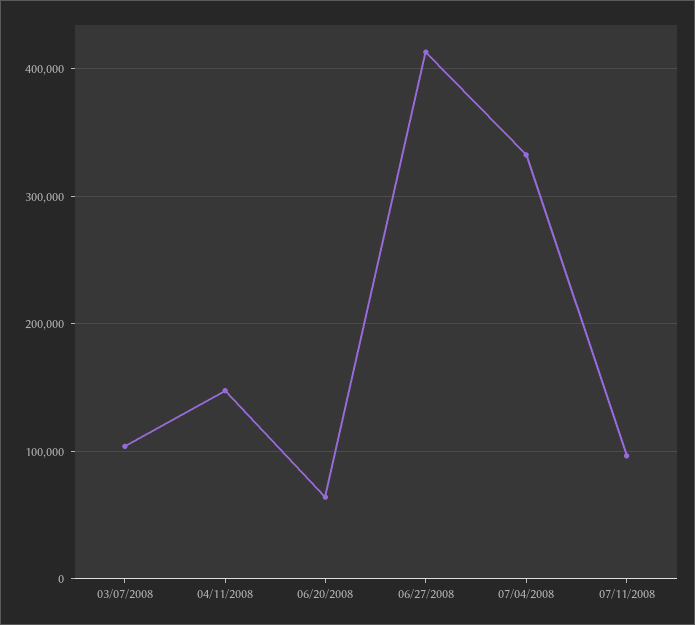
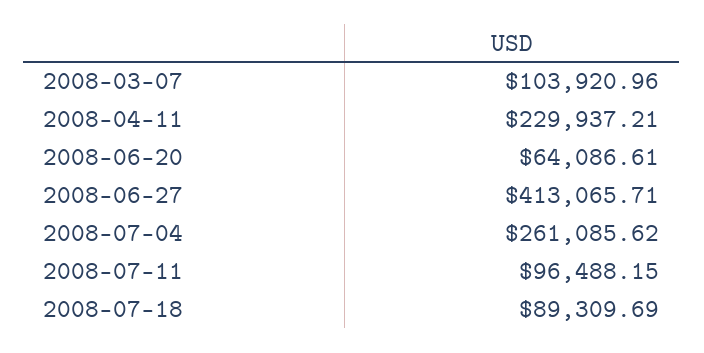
04/11/2008: 150000 -> 229937.21
07/04/2008: 330000 -> 261085.62
2008-07-18: none -> 89309.69

